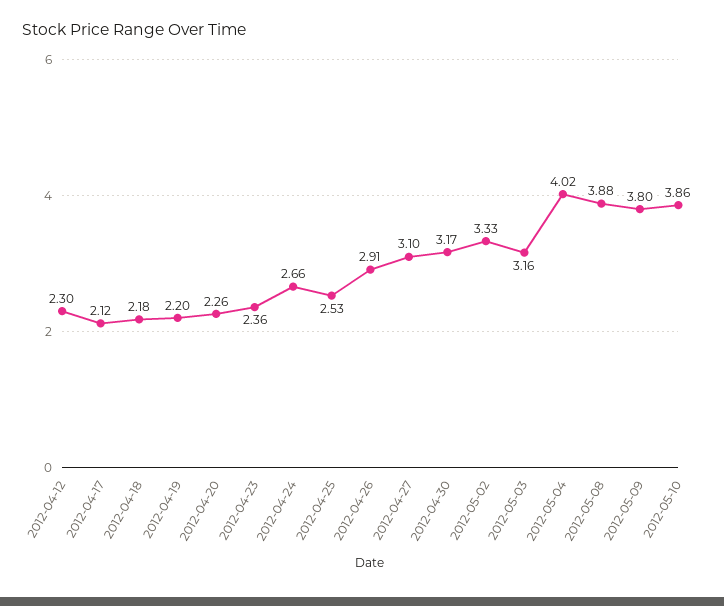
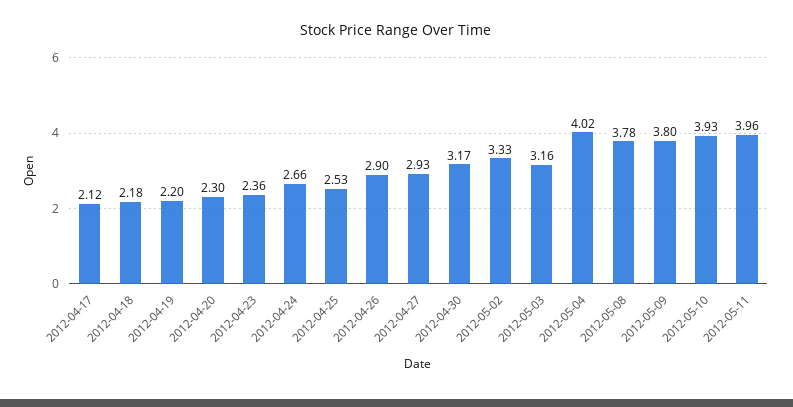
2012-04-12: 2.3 -> none
2012-04-20: 2.26 -> 2.3
2012-04-26: 2.91 -> 2.9
2012-04-27: 3.1 -> 2.93
2012-05-08: 3.88 -> 3.78
2012-05-10: 3.86 -> 3.93
2012-05-11: none -> 3.96

